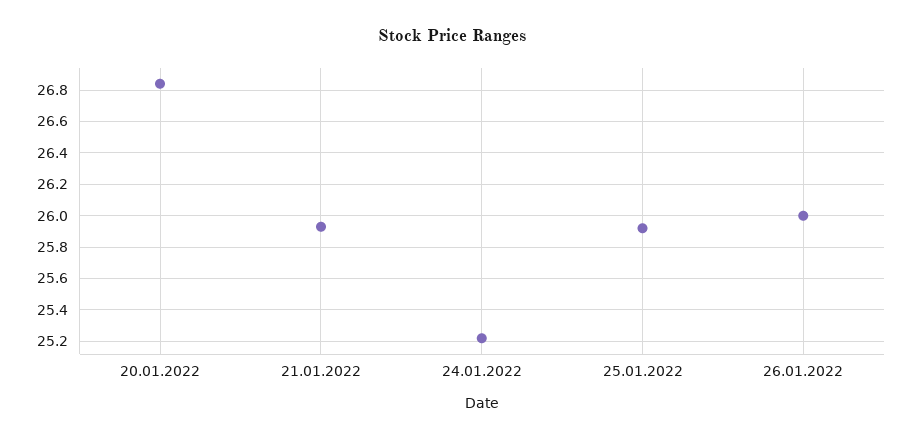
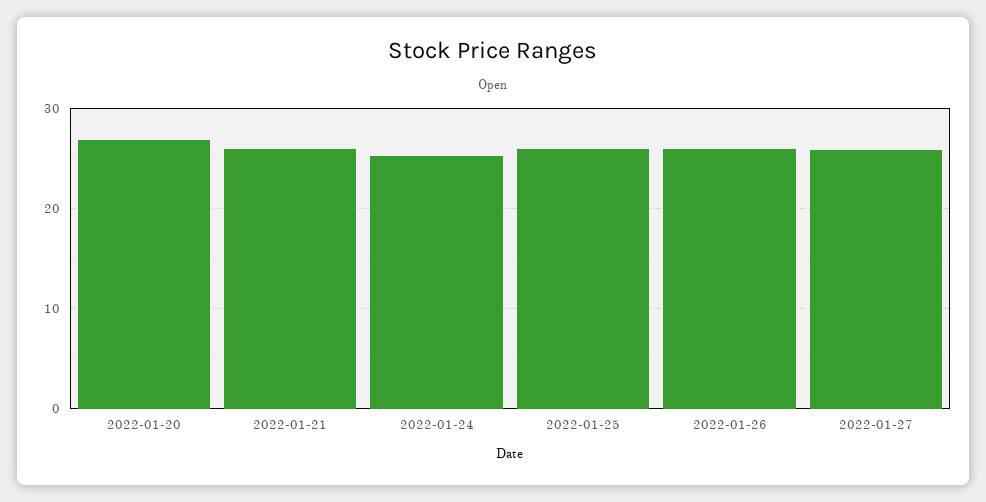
2022-01-27: none -> 26

